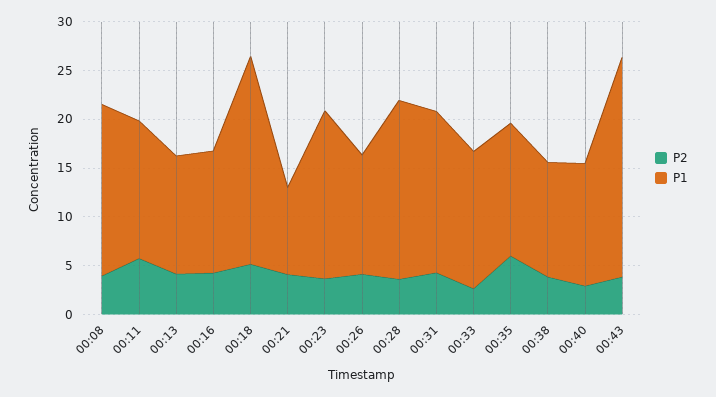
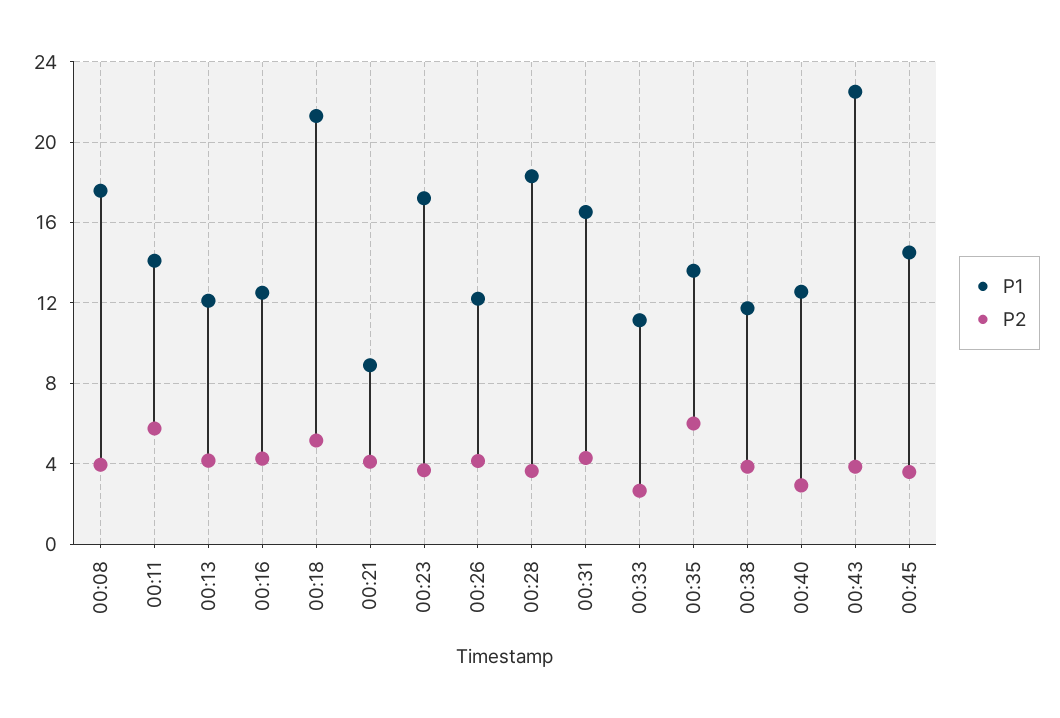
P1, 00:33: 14 -> 11
P1, 00:45: none -> 14.5
P2, 00:45: none -> 3.5

